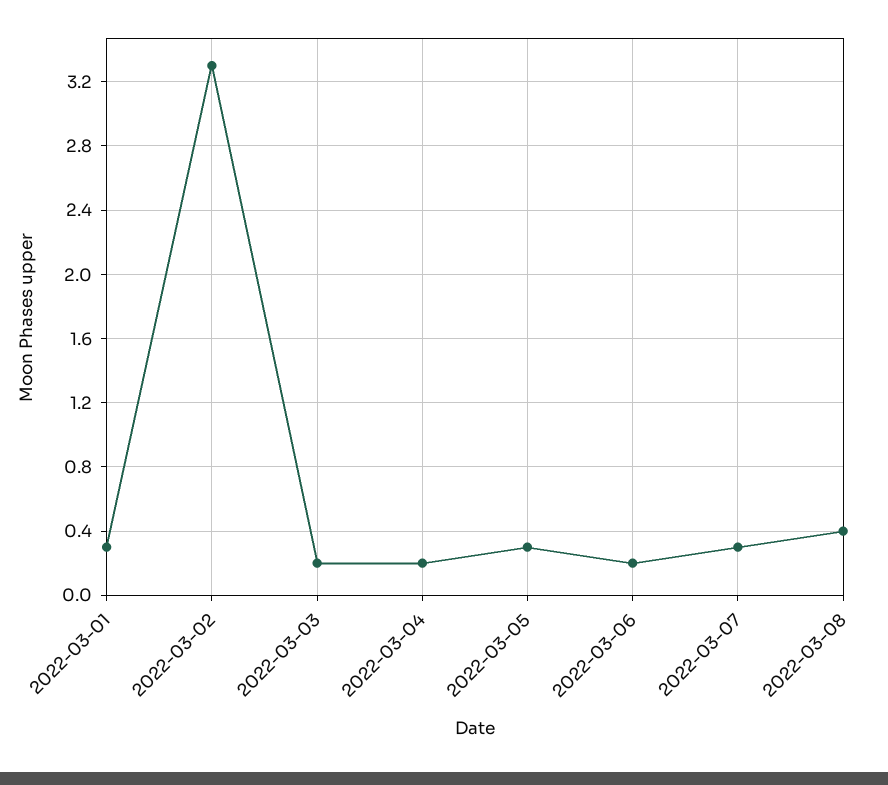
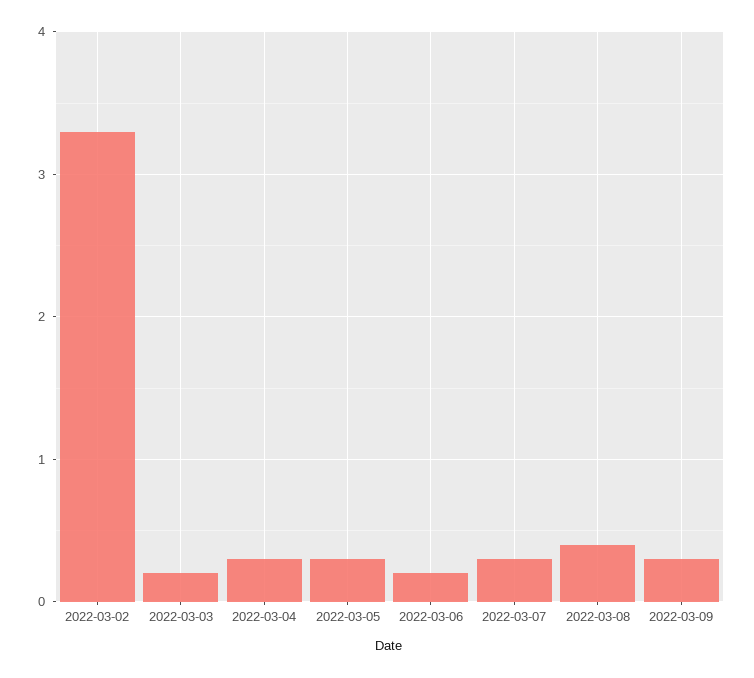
2022-03-01: 0.3 -> none
2022-03-04: 0.2 -> 0.3
2022-03-09: none -> 0.3

